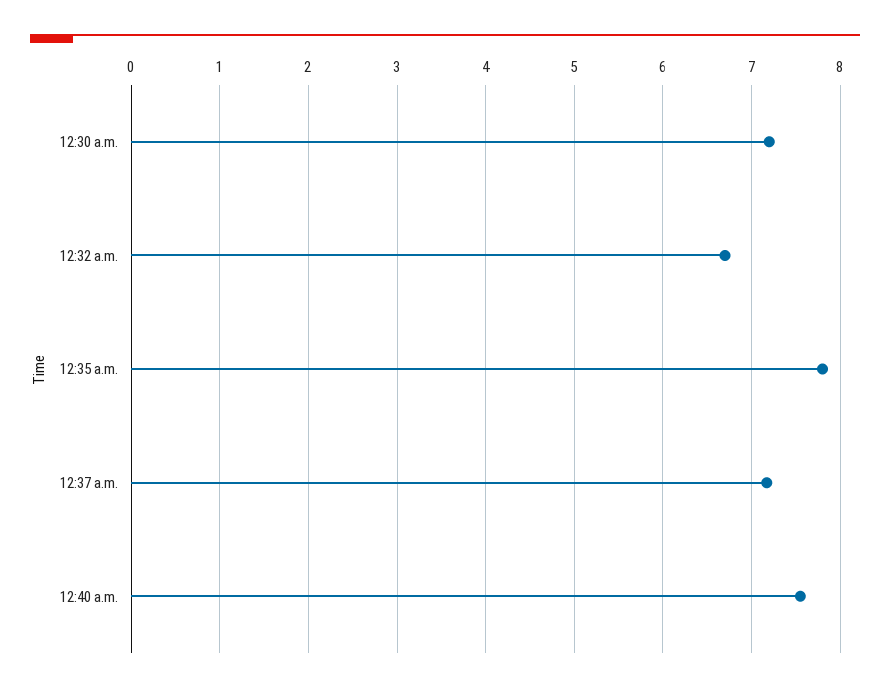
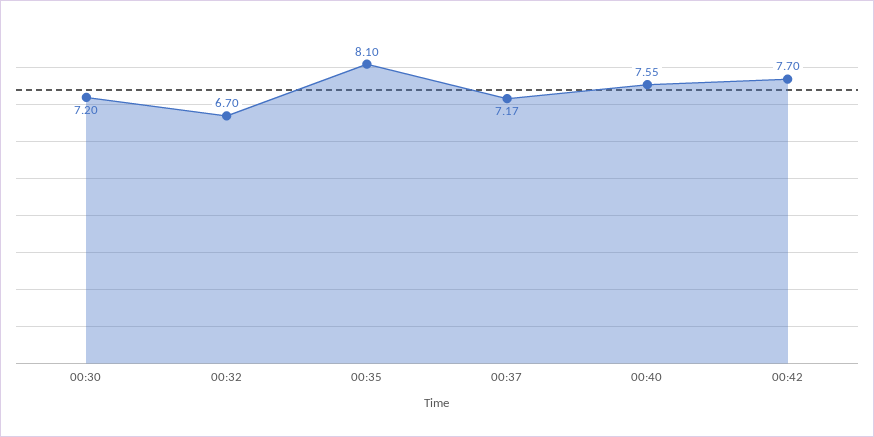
12:35 a.m.: 7.8 -> 8.1
00:42: none -> 7.7

